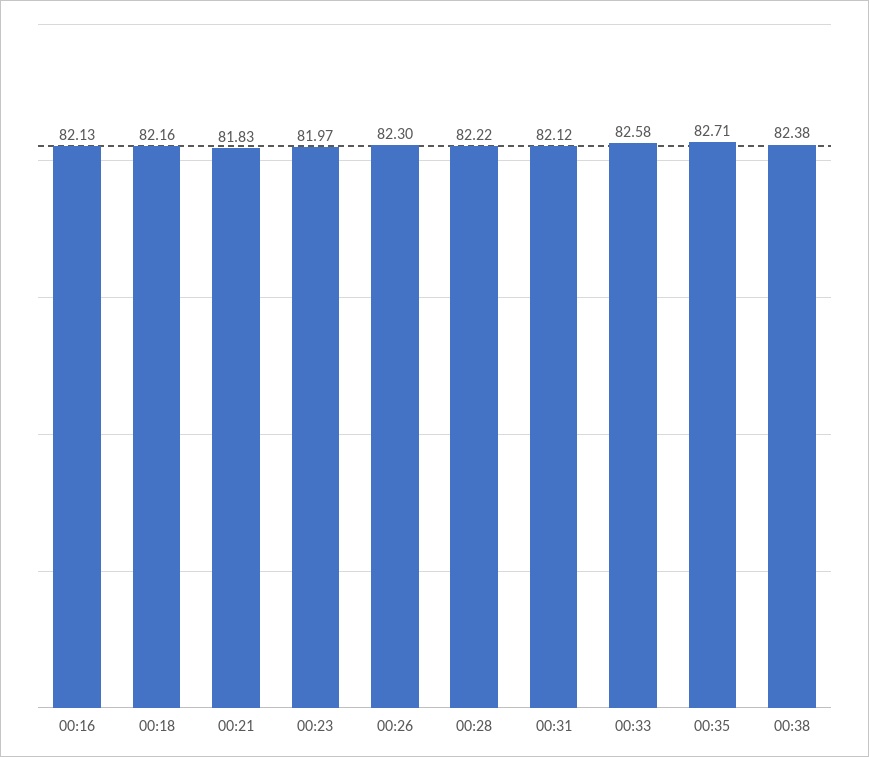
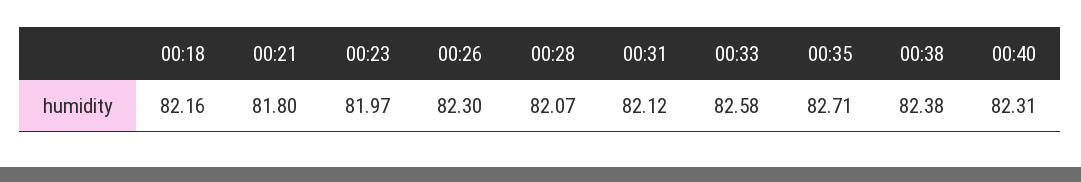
00:16: 82.13 -> none
00:21: 81.83 -> 81.8
00:28: 82.22 -> 82.07
00:40: none -> 82.31

